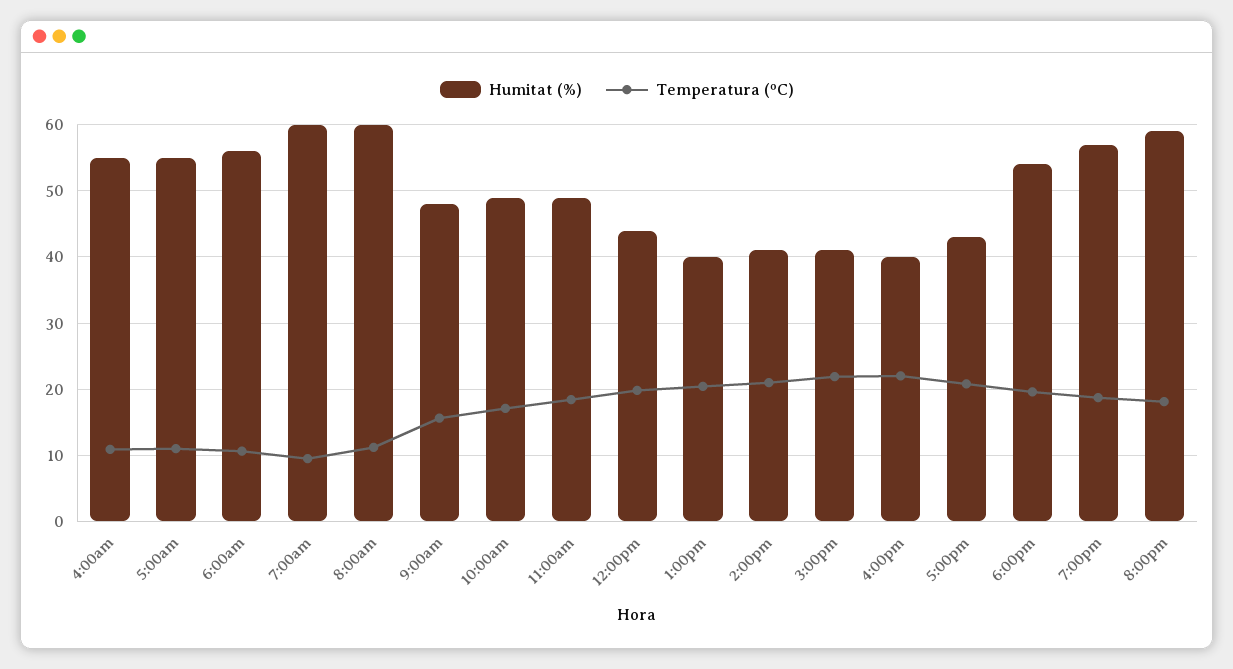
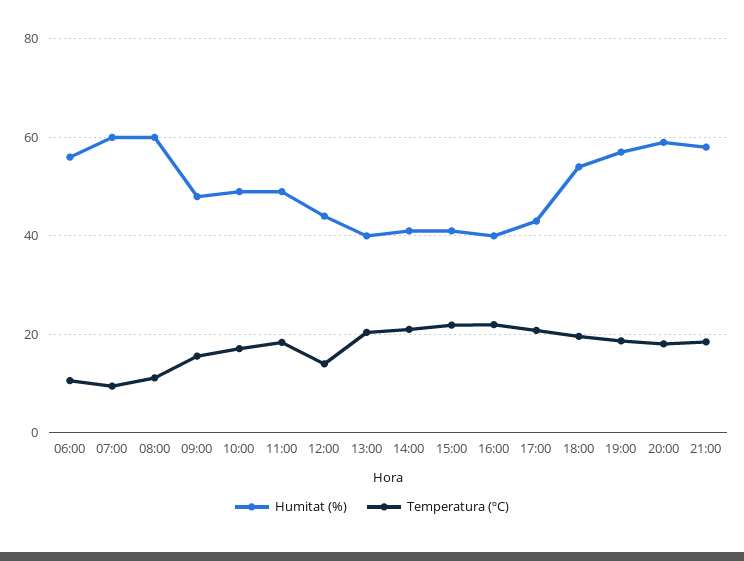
Humitat (%), 4:00am: 55 -> none
Temperatura (ºC), 4:00am: 11 -> none
Humitat (%), 5:00am: 55 -> none
Temperatura (ºC), 5:00am: 11 -> none
Temperatura (ºC), 12:00pm: 20 -> 14
Humitat (%), 21:00: none -> 58
Temperatura (ºC), 21:00: none -> 18

